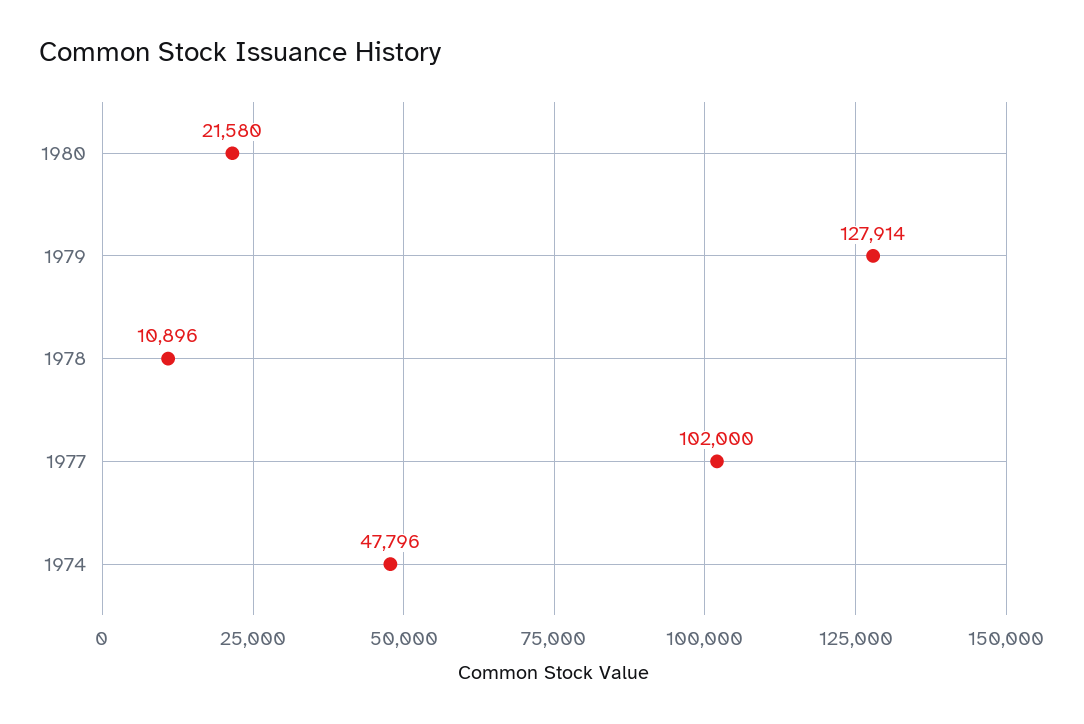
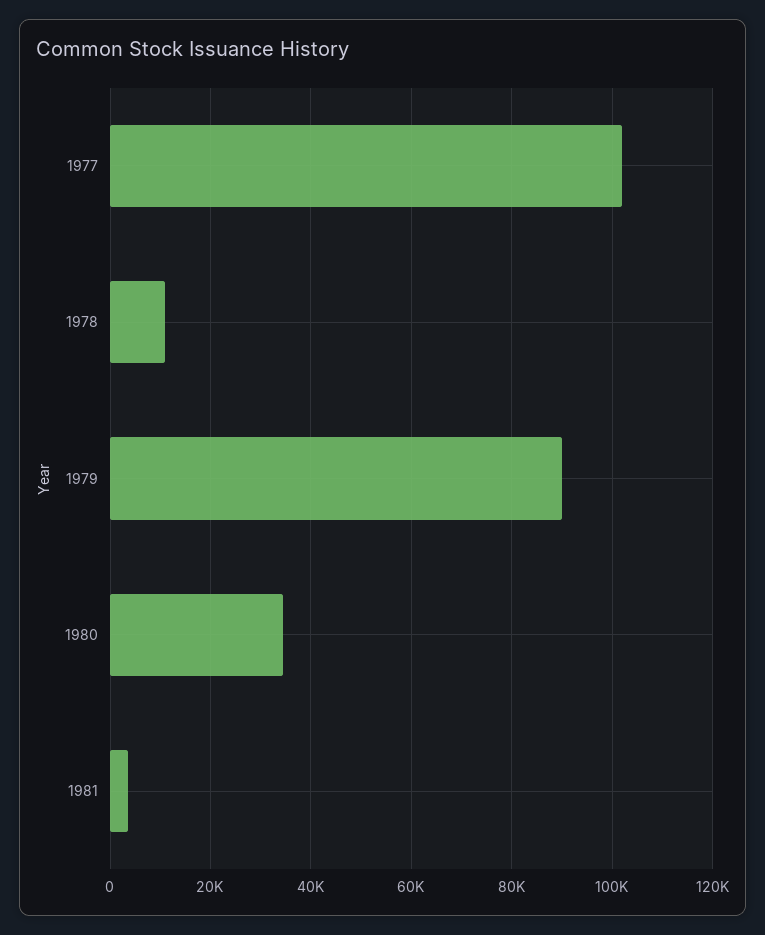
1980: 21580 -> 34000
1979: 127914 -> 90000
1974: 47796 -> none
1981: none -> 4000

